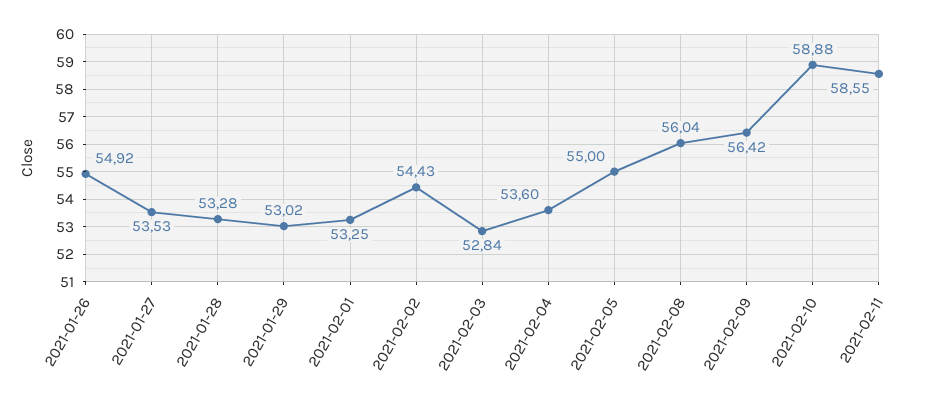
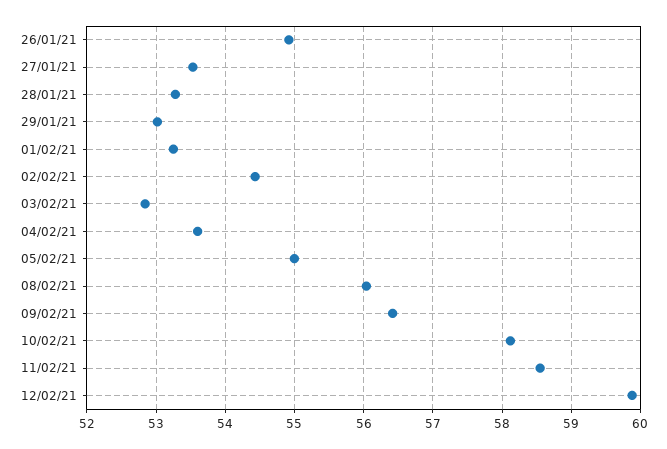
2021-02-10: 58.88 -> 58.1
12/02/21: none -> 59.9

